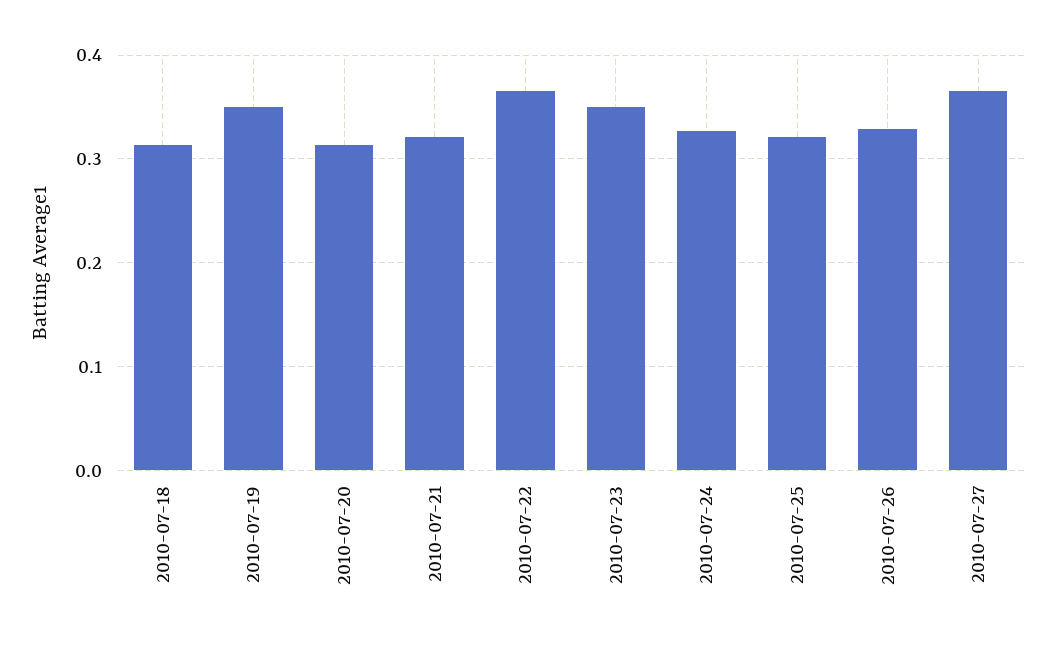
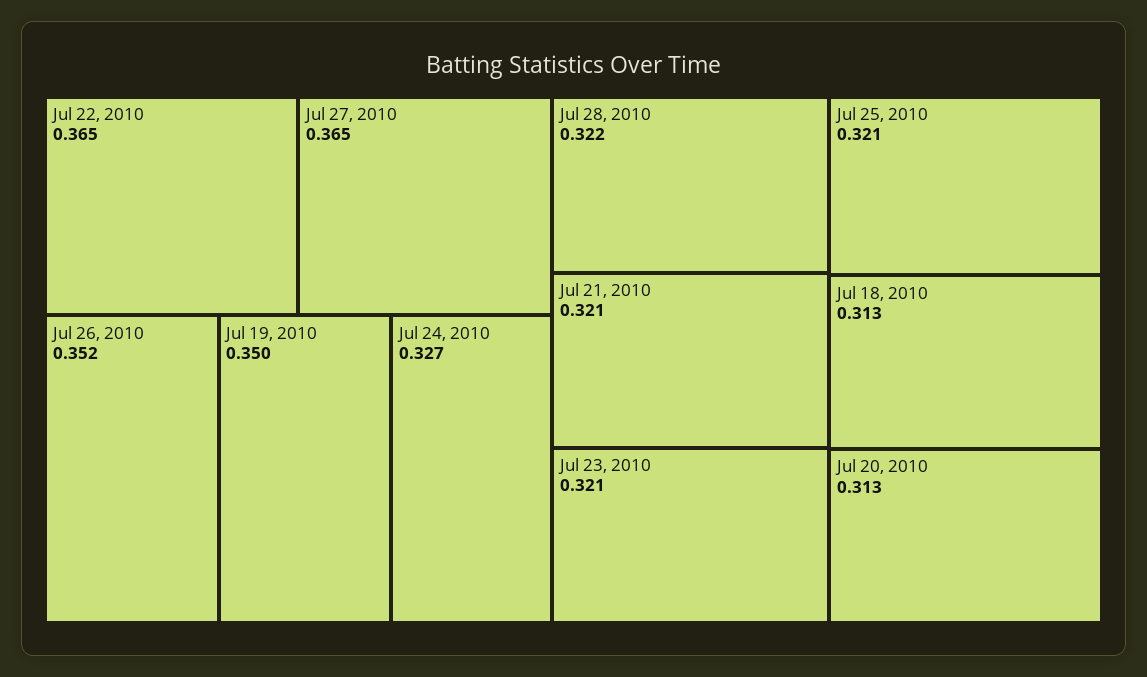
2010-07-23: 0.35 -> 0.321
2010-07-26: 0.33 -> 0.352
Jul 28, 2010: none -> 0.322

